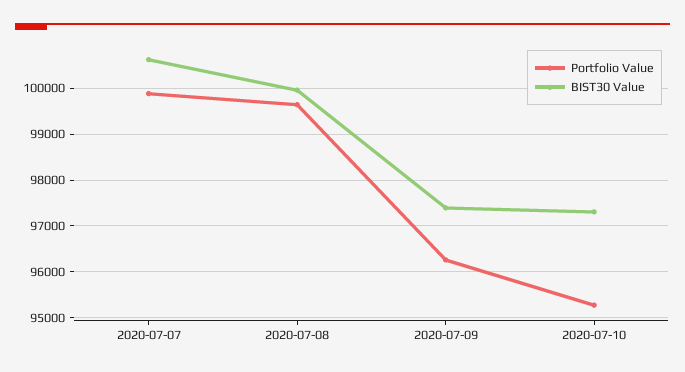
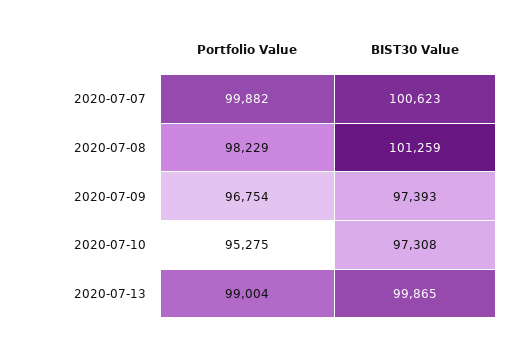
Portfolio Value, 2020-07-08: 99600 -> 98229
BIST30 Value, 2020-07-08: 100000 -> 101259
Portfolio Value, 2020-07-09: 96200 -> 96754
Portfolio Value, 2020-07-13: none -> 99004
BIST30 Value, 2020-07-13: none -> 99865

